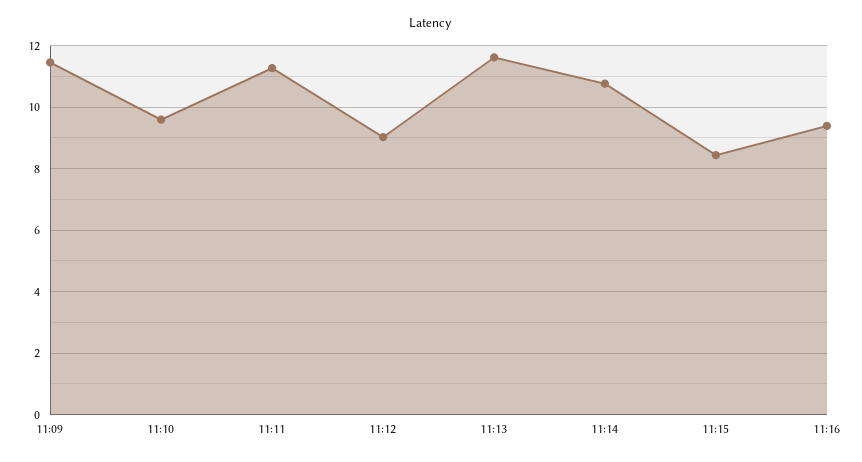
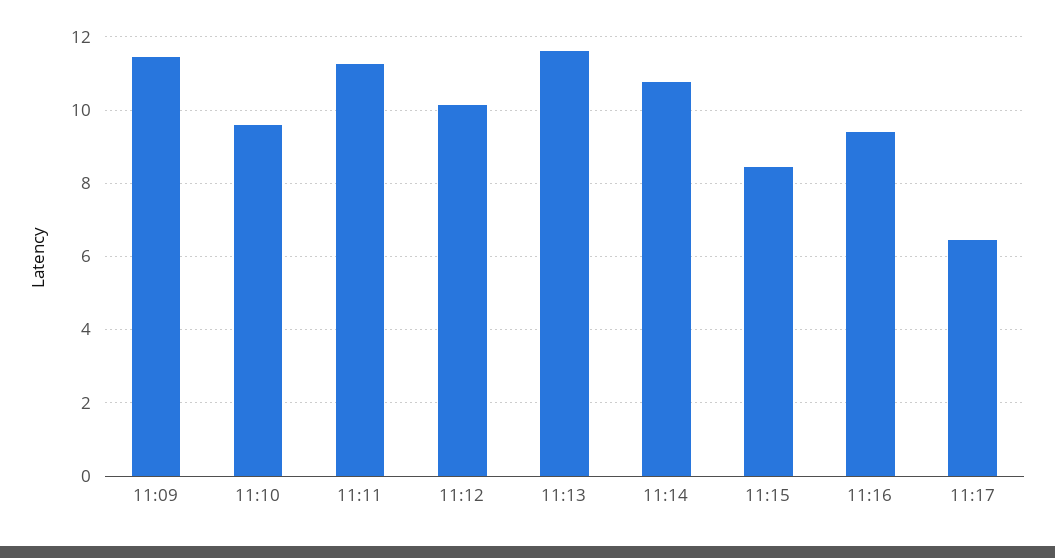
11:12: 9 -> 10.2
11:17: none -> 6.4

